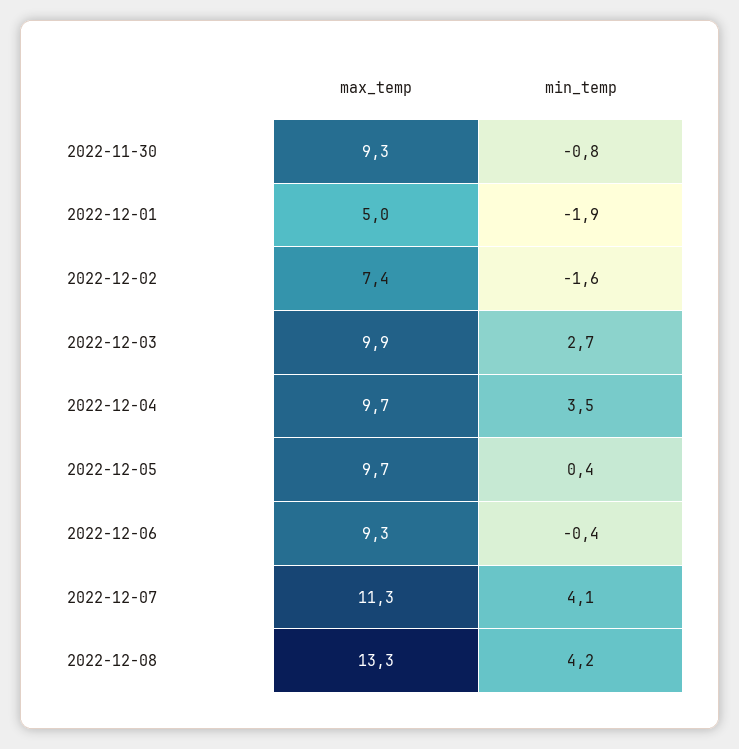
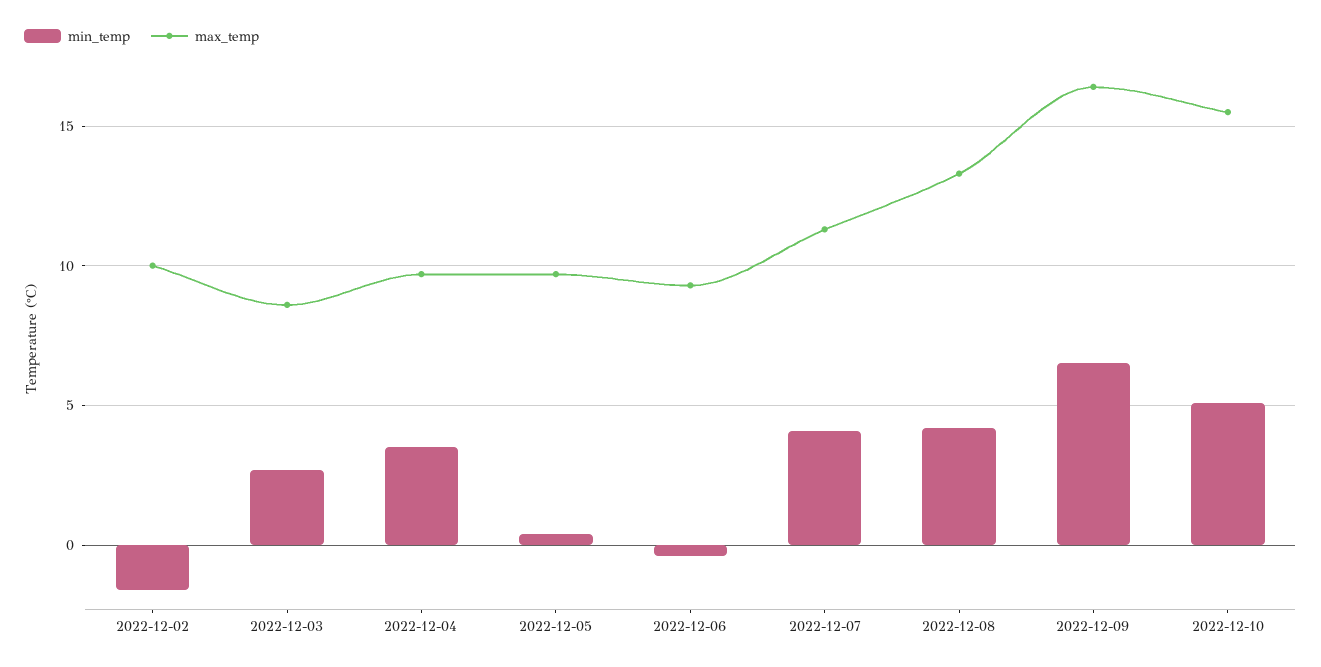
max_temp, 2022-11-30: 9.3 -> none
min_temp, 2022-11-30: -0.8 -> none
max_temp, 2022-12-01: 5 -> none
min_temp, 2022-12-01: -1.9 -> none
max_temp, 2022-12-02: 7.4 -> 10
max_temp, 2022-12-03: 9.9 -> 8.5
min_temp, 2022-12-09: none -> 6.5
max_temp, 2022-12-09: none -> 16.5
min_temp, 2022-12-10: none -> 5
max_temp, 2022-12-10: none -> 15.5

